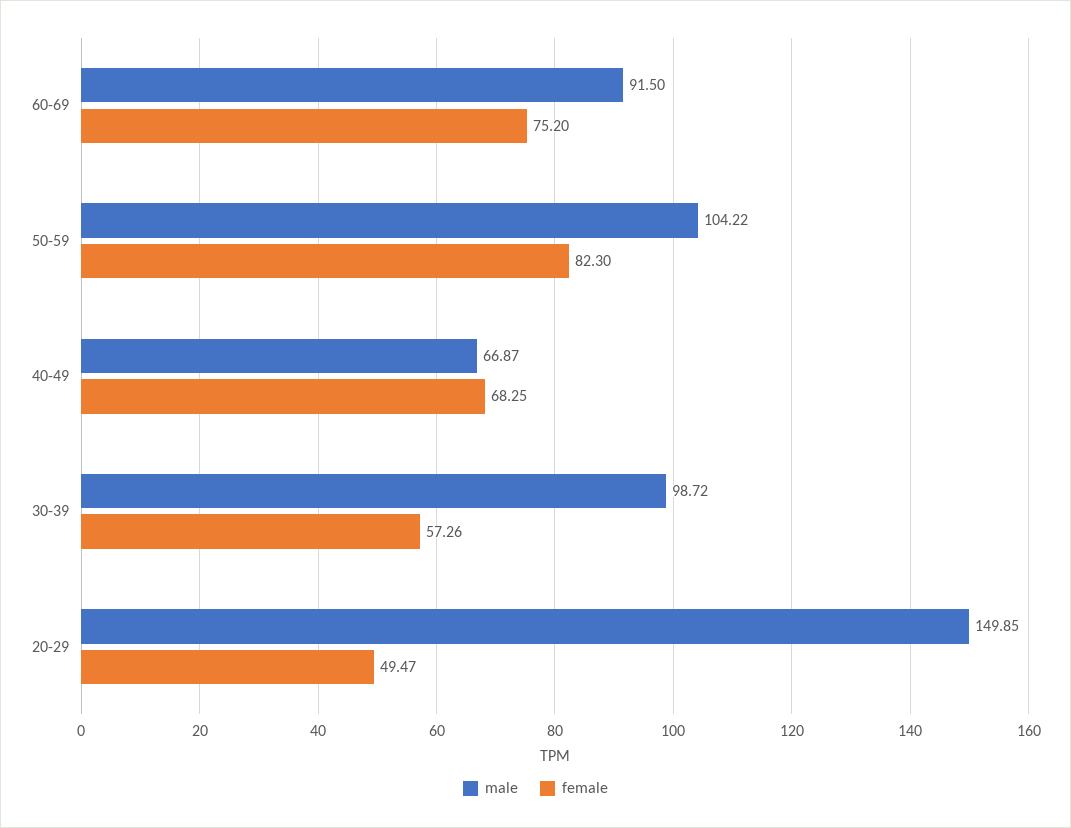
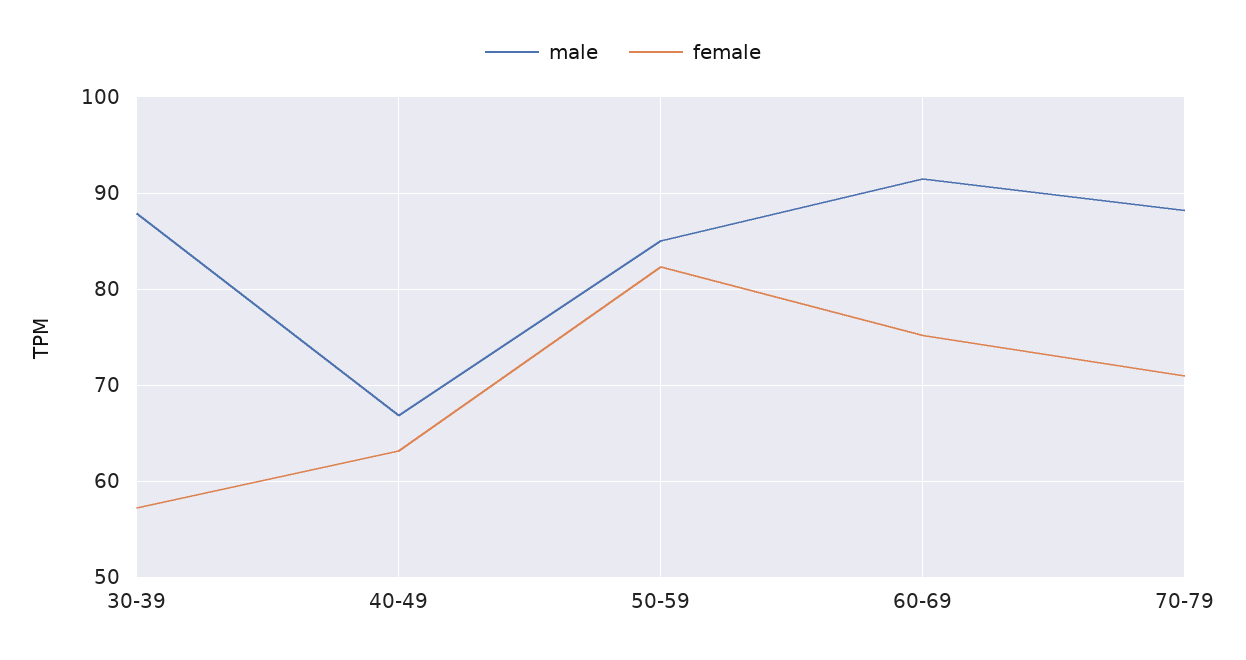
male, 50-59: 104.22 -> 85
female, 40-49: 68.25 -> 63
male, 30-39: 98.72 -> 88
male, 20-29: 149.85 -> none
female, 20-29: 49.47 -> none
male, 70-79: none -> 88
female, 70-79: none -> 71

